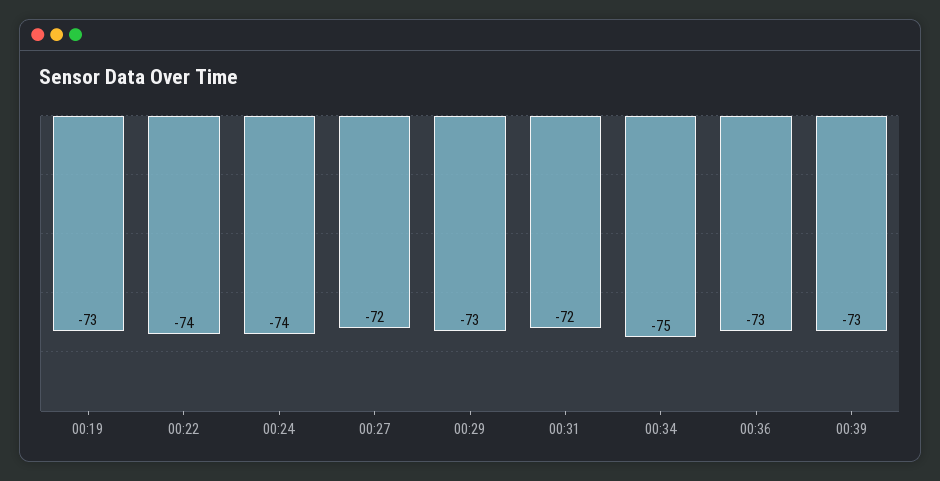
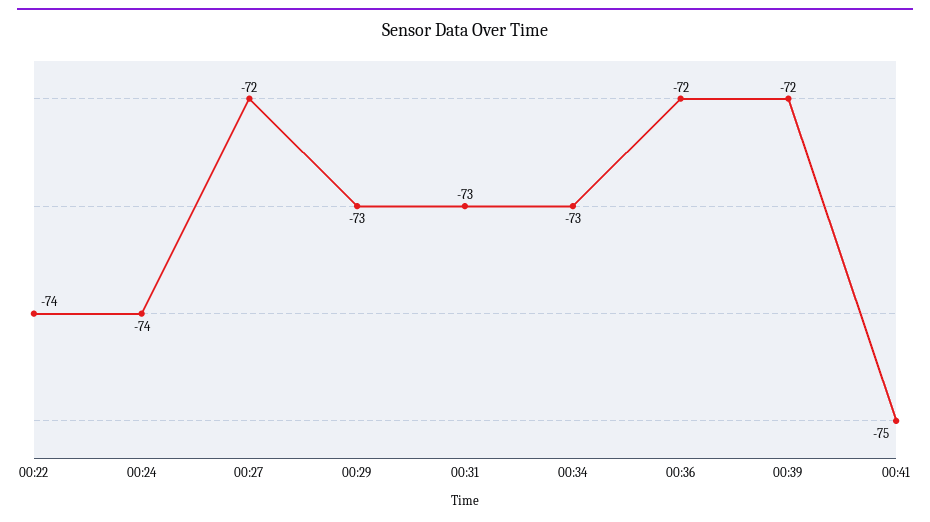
00:19: -73 -> none
00:31: -72 -> -73
00:34: -75 -> -73
00:36: -73 -> -72
00:39: -73 -> -72
00:41: none -> -75

